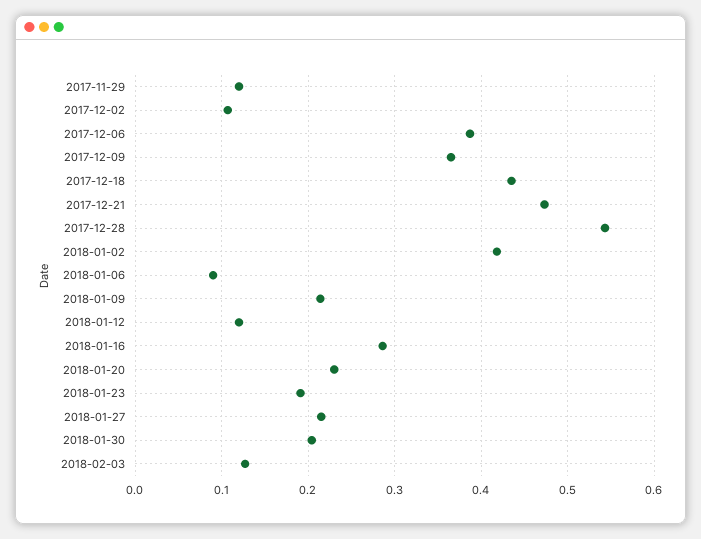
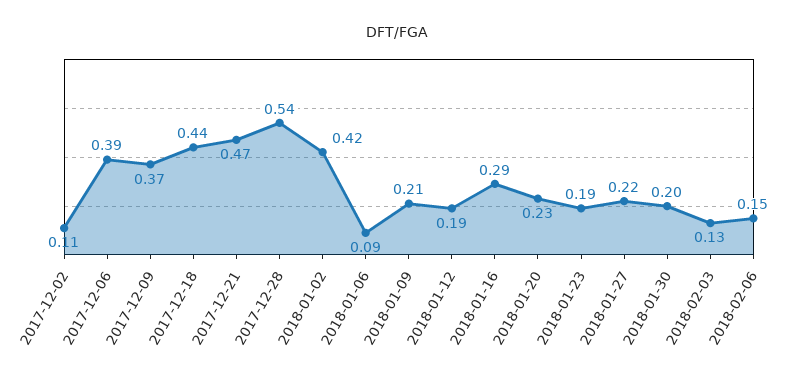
2017-11-29: 0.12 -> none
2018-01-12: 0.12 -> 0.19
2018-02-06: none -> 0.15

